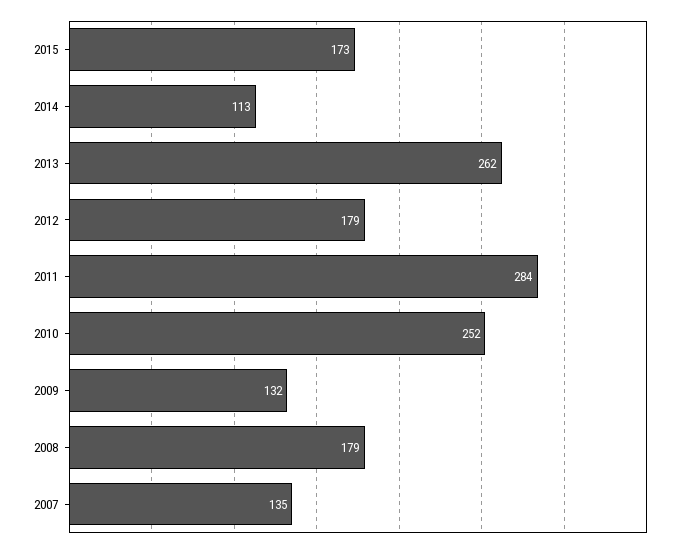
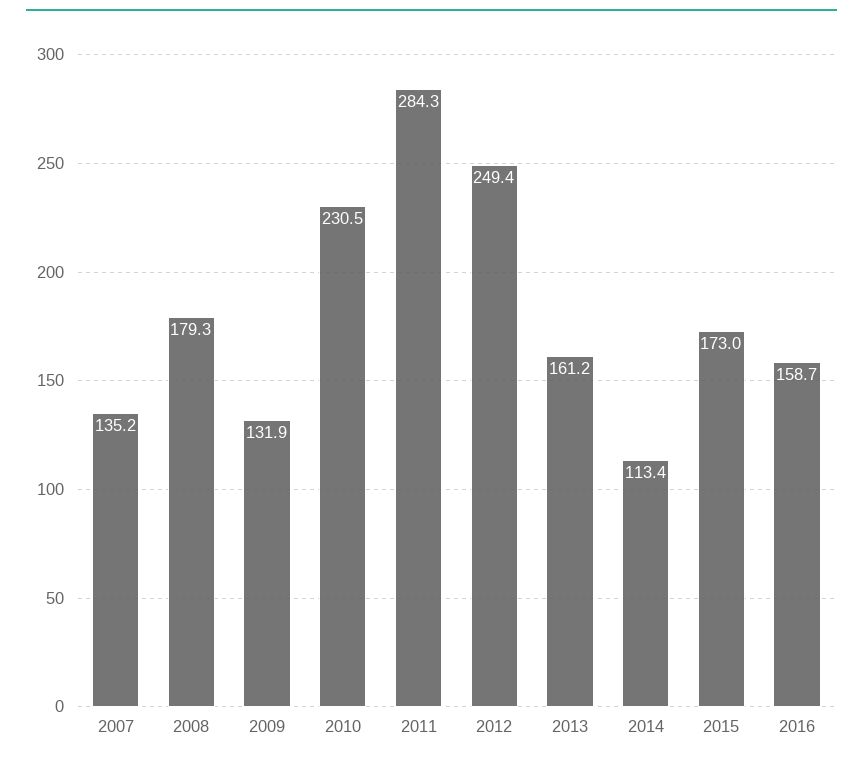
2013: 262 -> 161.2
2012: 179 -> 249.4
2010: 252 -> 230.5
2016: none -> 158.7

